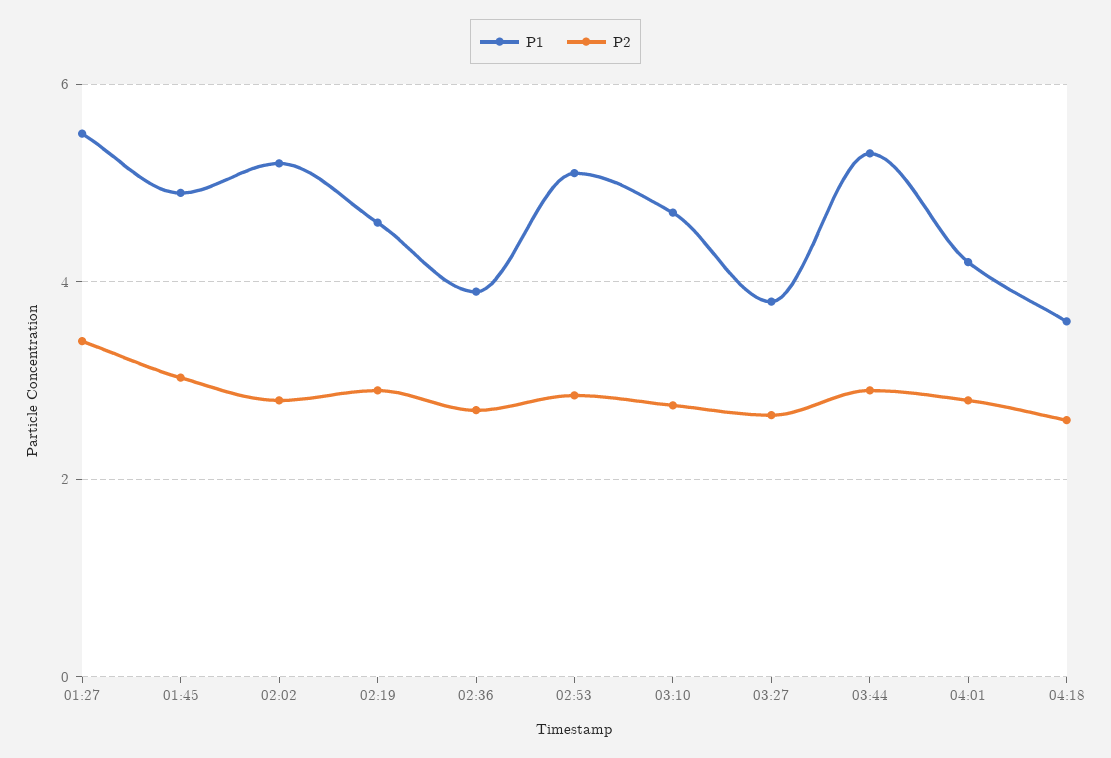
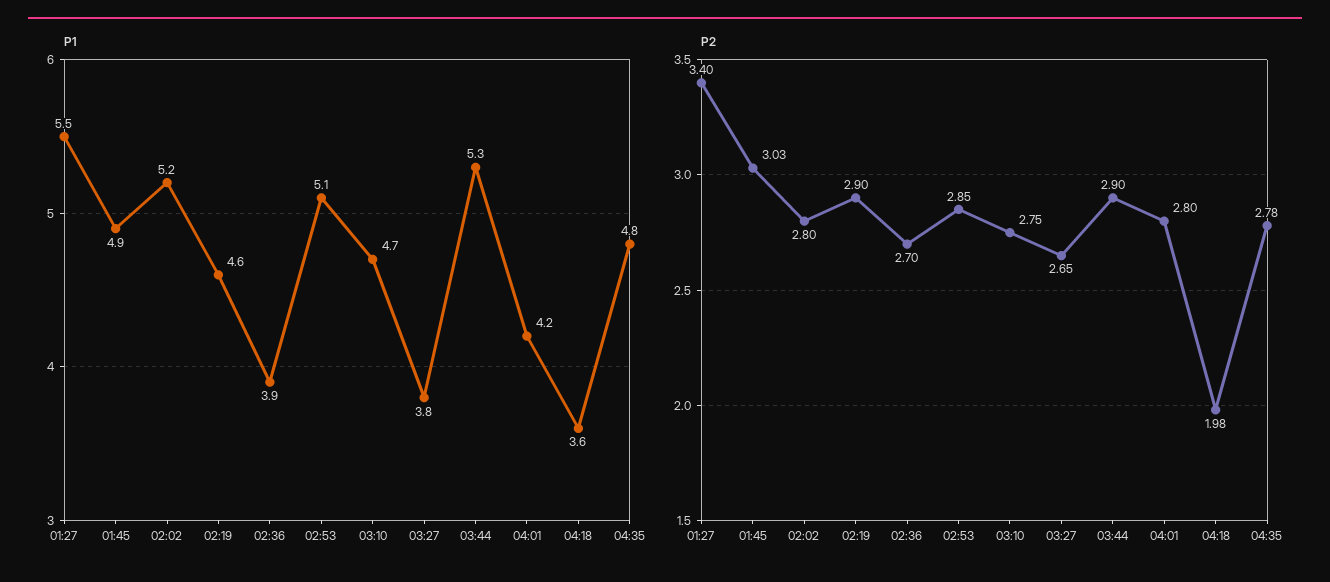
P2, 04:18: 2.6 -> 1.98
P1, 04:35: none -> 4.8
P2, 04:35: none -> 2.78

